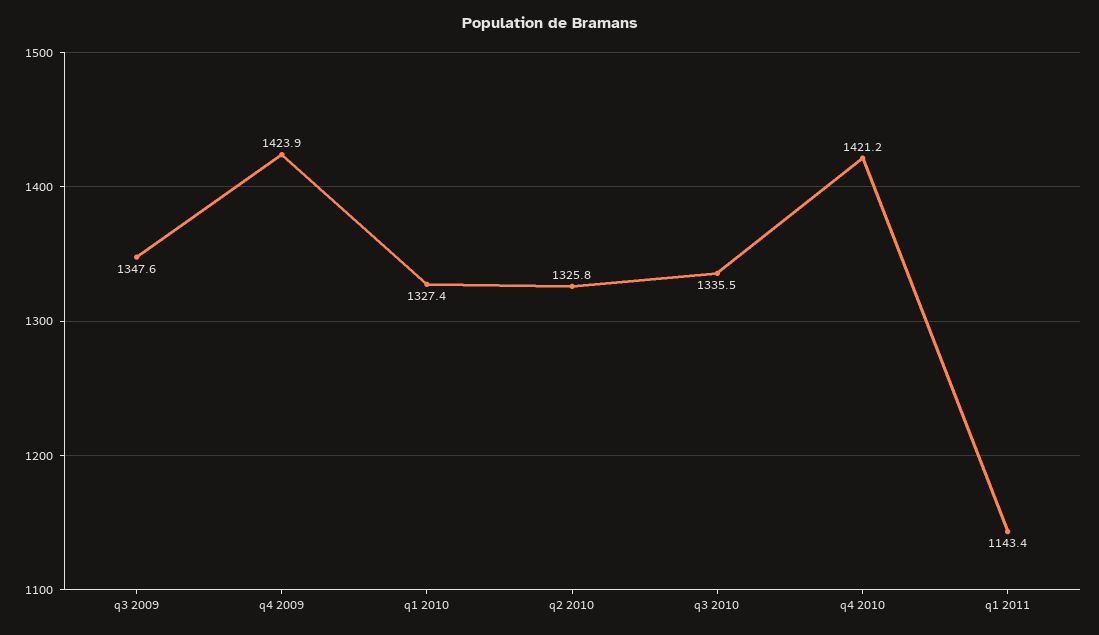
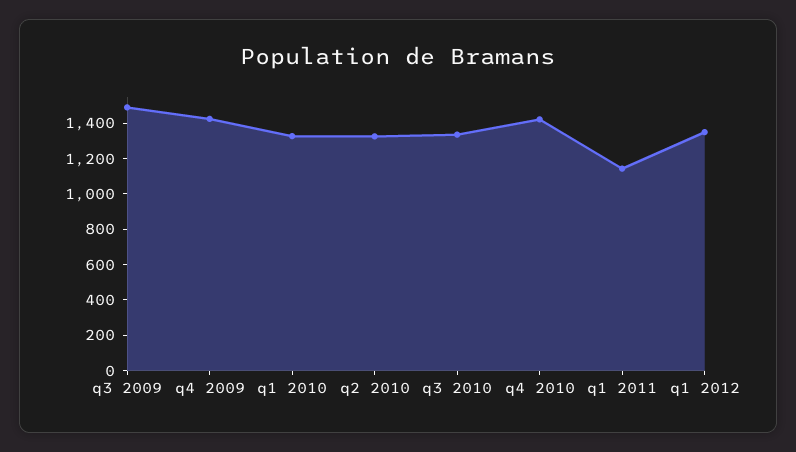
q3 2009: 1347.6 -> 1500
q1 2012: none -> 1350

